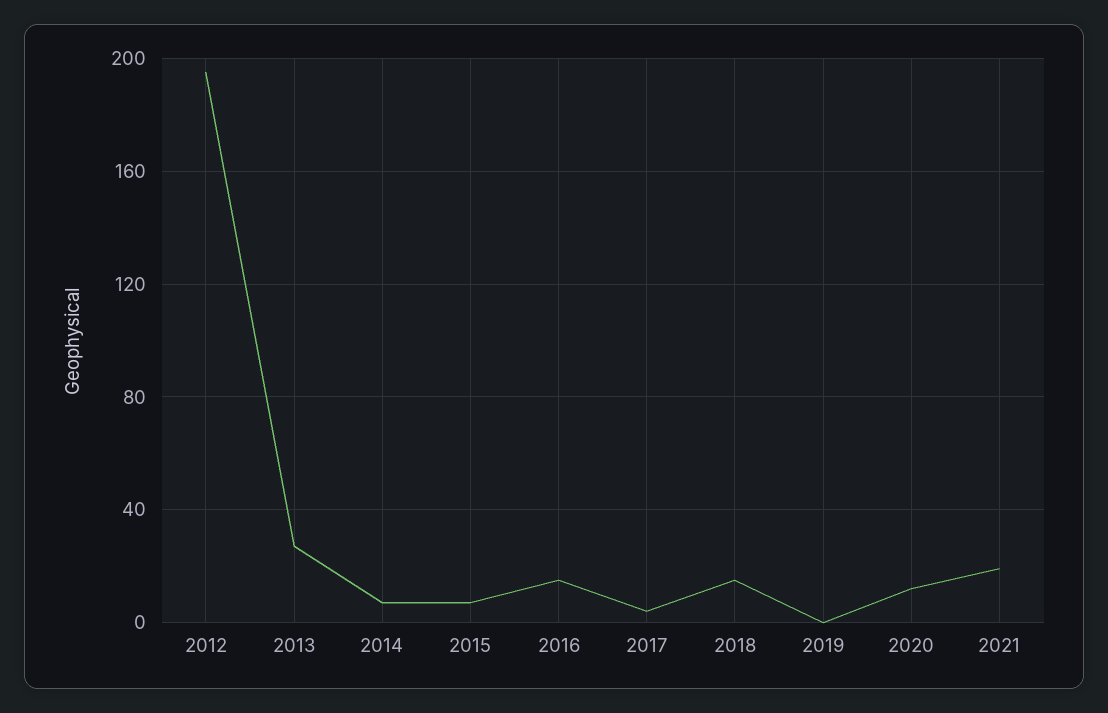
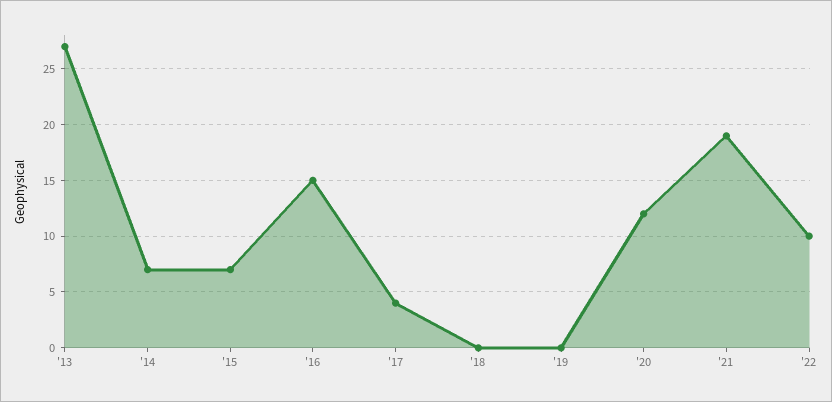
2012: 195 -> none
2018: 15 -> 0
'22: none -> 10

